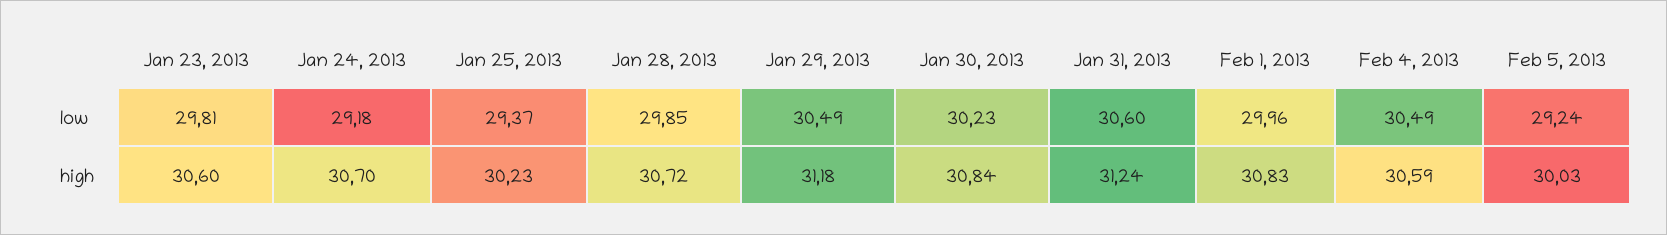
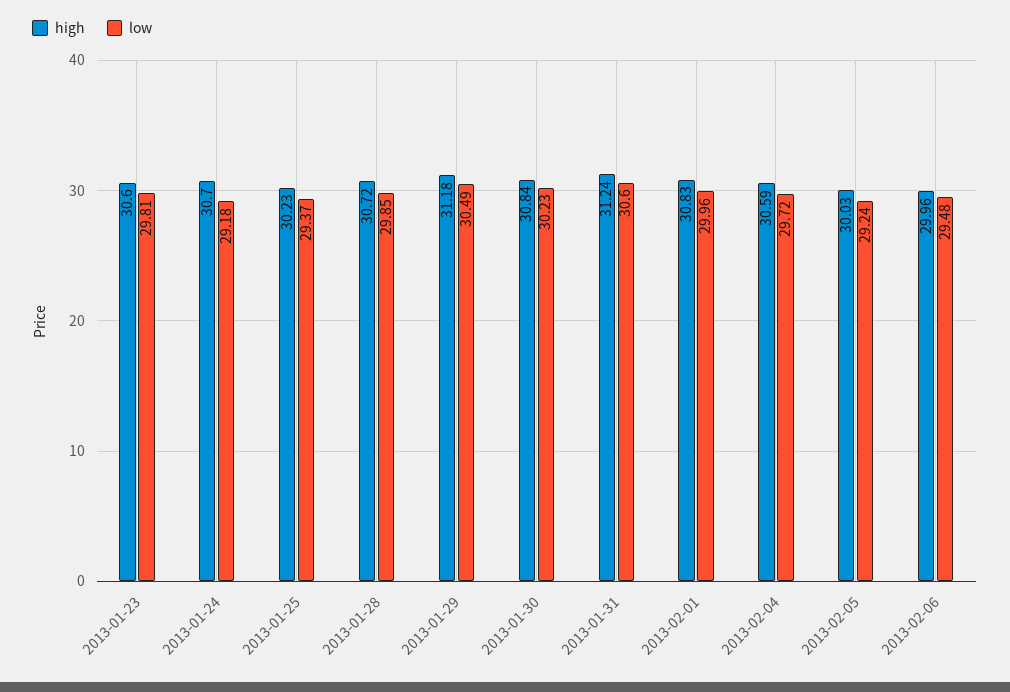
low, Feb 4, 2013: 30.49 -> 29.72
high, 2013-02-06: none -> 29.96
low, 2013-02-06: none -> 29.48

